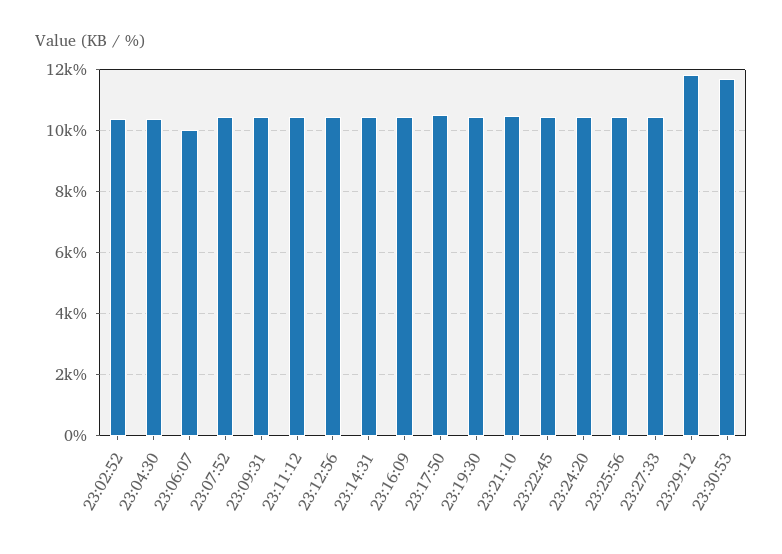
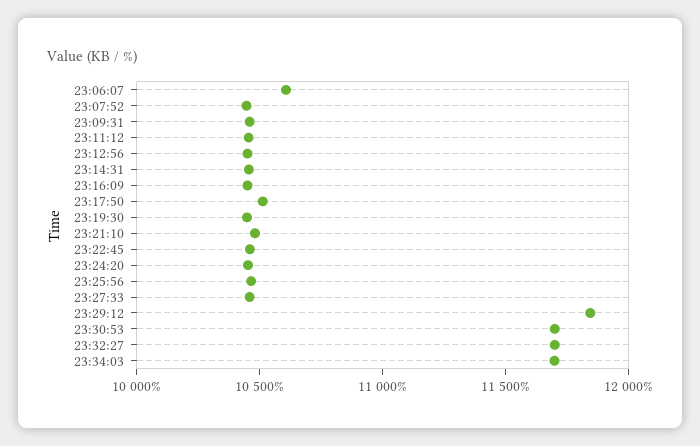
23:02:52: 10400 -> none
23:04:30: 10400 -> none
23:06:07: 10000 -> 10600
23:32:27: none -> 11700
23:34:03: none -> 11700

